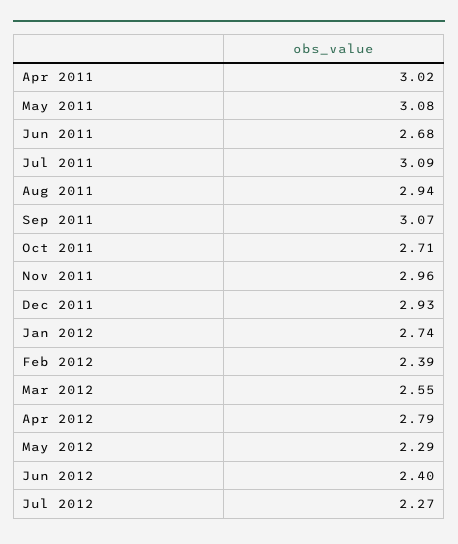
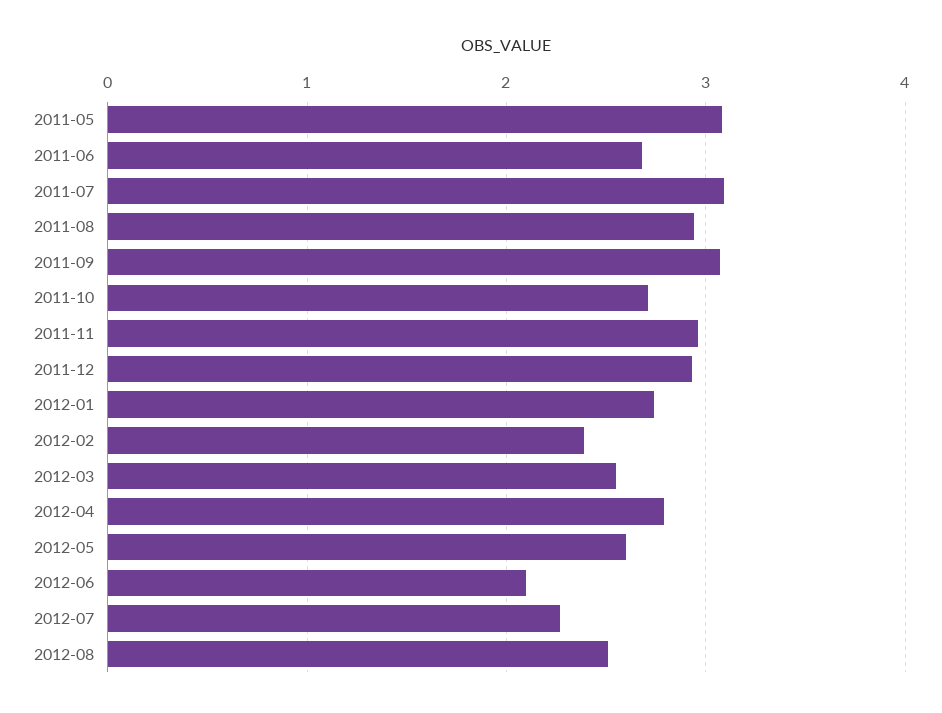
Apr 2011: 3.02 -> none
May 2012: 2.29 -> 2.6
Jun 2012: 2.4 -> 2.1
2012-08: none -> 2.5

